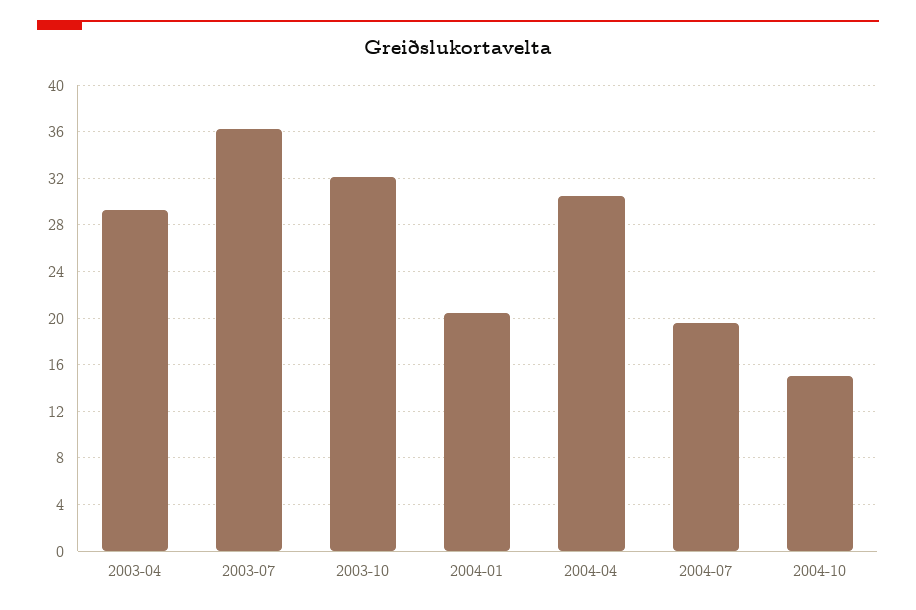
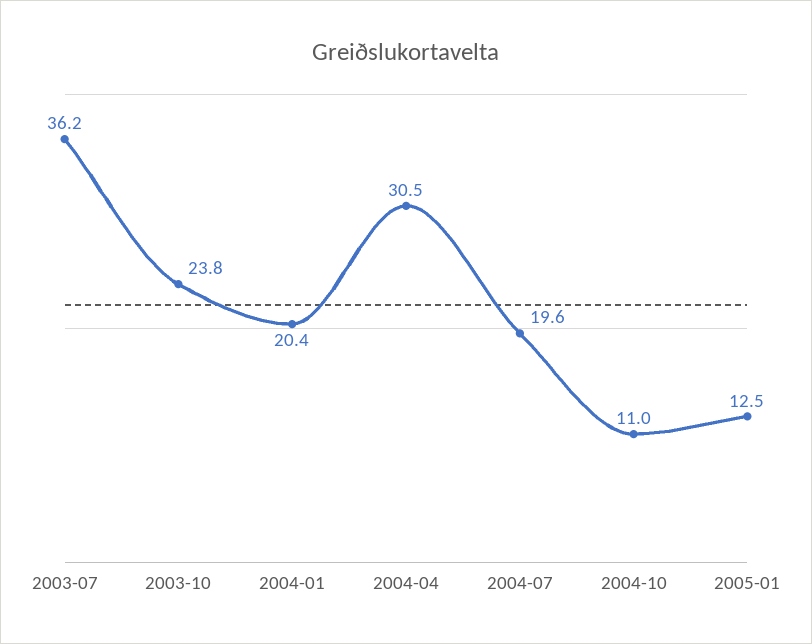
2003-04: 29 -> none
2003-10: 32 -> 23.8
2004-10: 15 -> 11
2005-01: none -> 12.5

